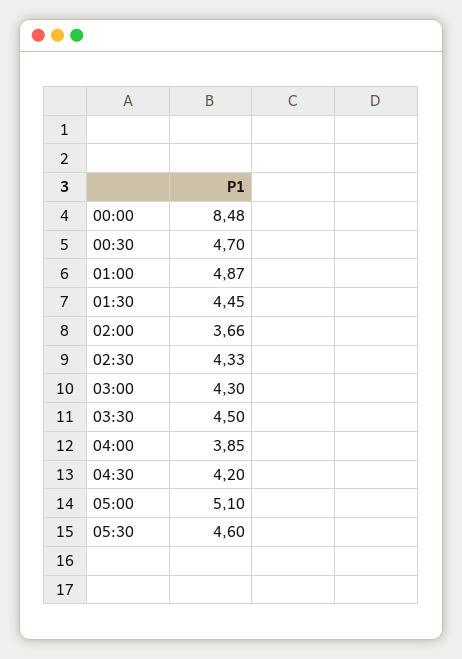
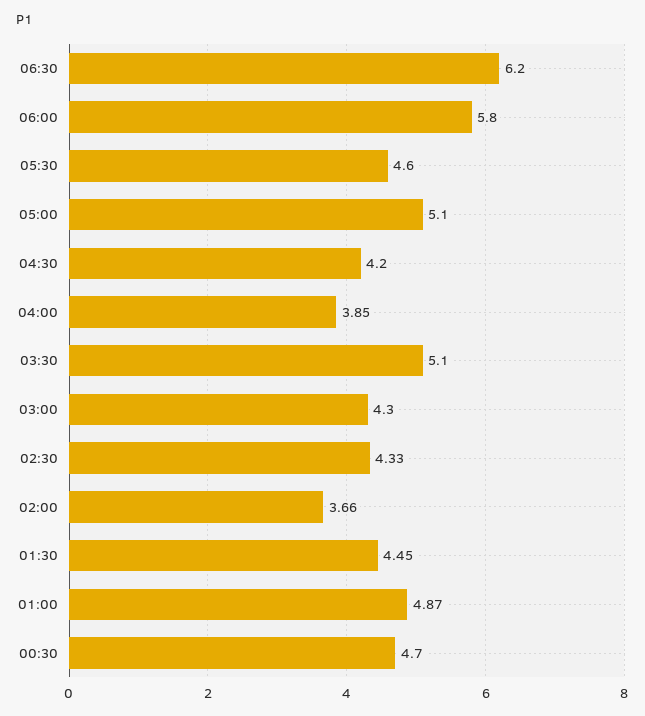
00:00: 8.48 -> none
03:30: 4.5 -> 5.1
06:30: none -> 6.2
06:00: none -> 5.8

